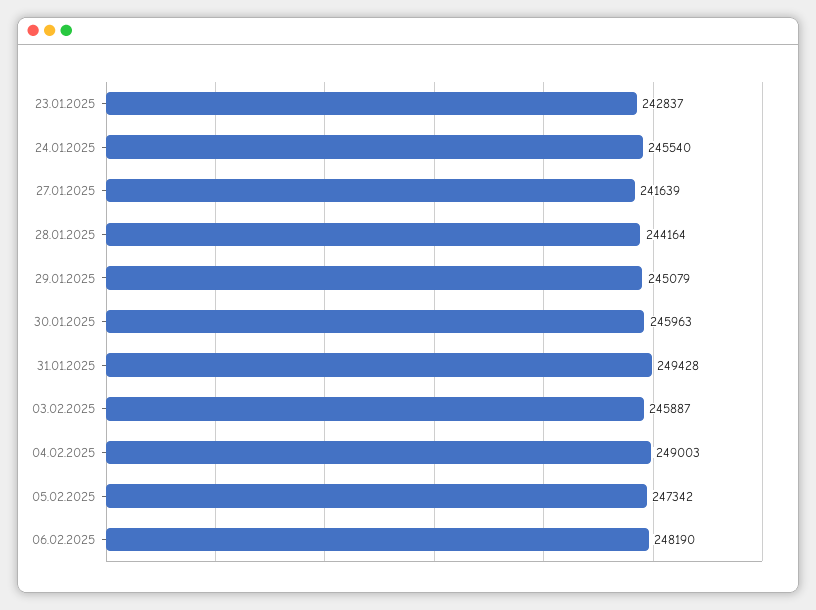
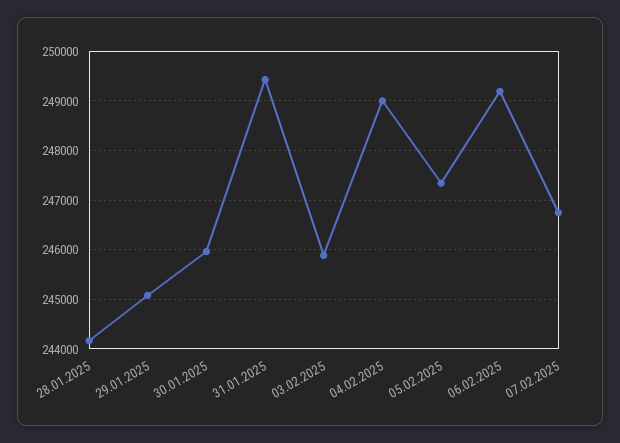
23.01.2025: 242837 -> none
24.01.2025: 245540 -> none
27.01.2025: 241639 -> none
06.02.2025: 248190 -> 249200
07.02.2025: none -> 246800

